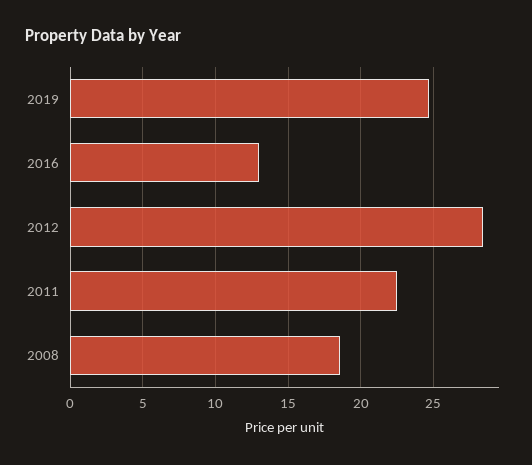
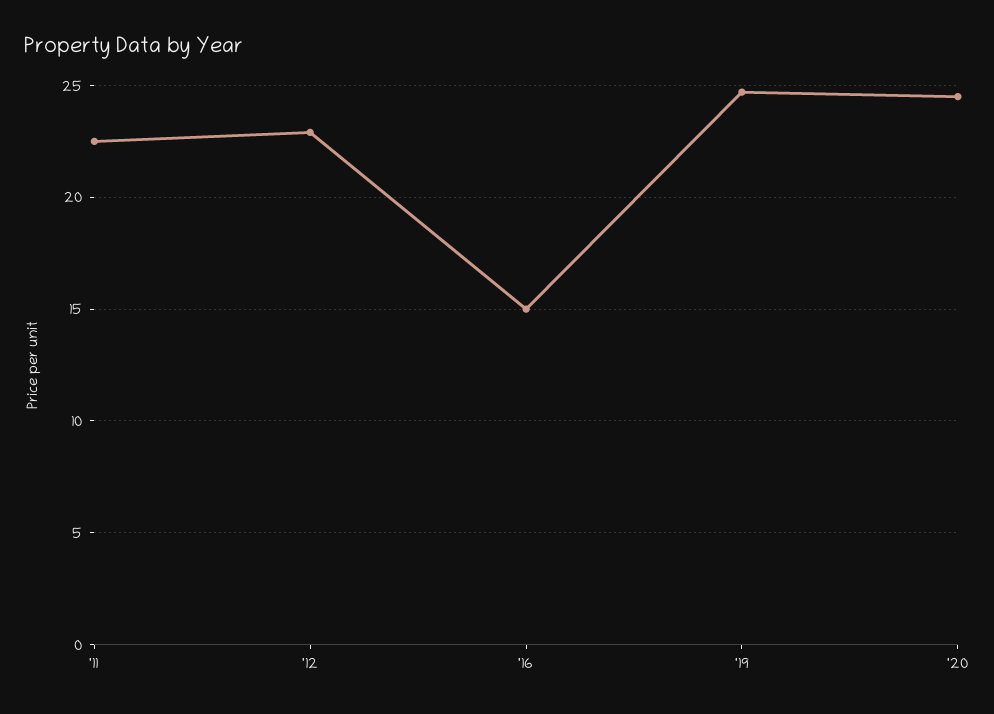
2016: 13 -> 15
2012: 28.5 -> 23
2008: 18.5 -> none
'20: none -> 24.5

